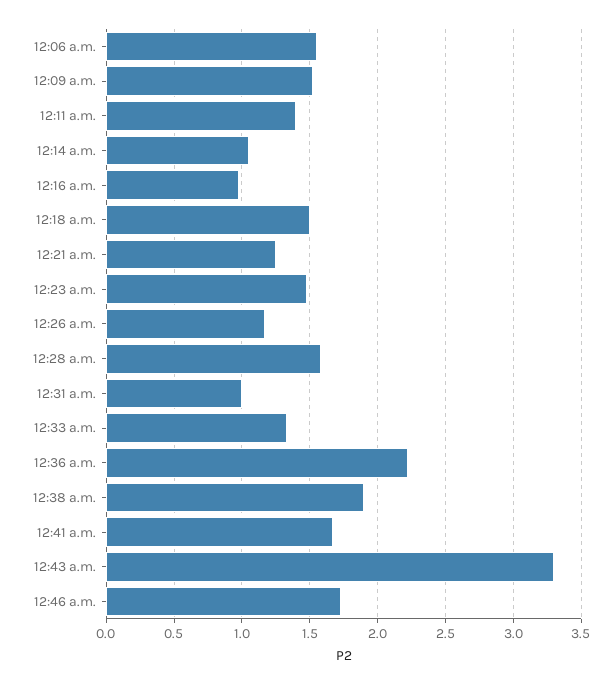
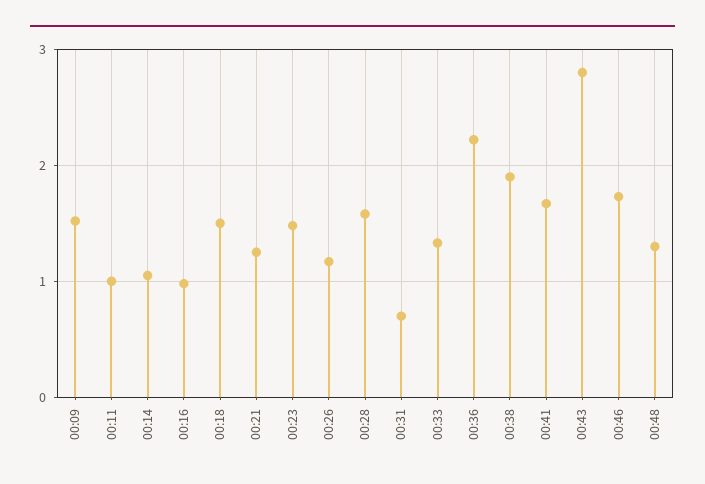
12:06 a.m.: 1.55 -> none
12:11 a.m.: 1.4 -> 1
12:31 a.m.: 1 -> 0.7
12:43 a.m.: 3.3 -> 2.8
00:48: none -> 1.3

